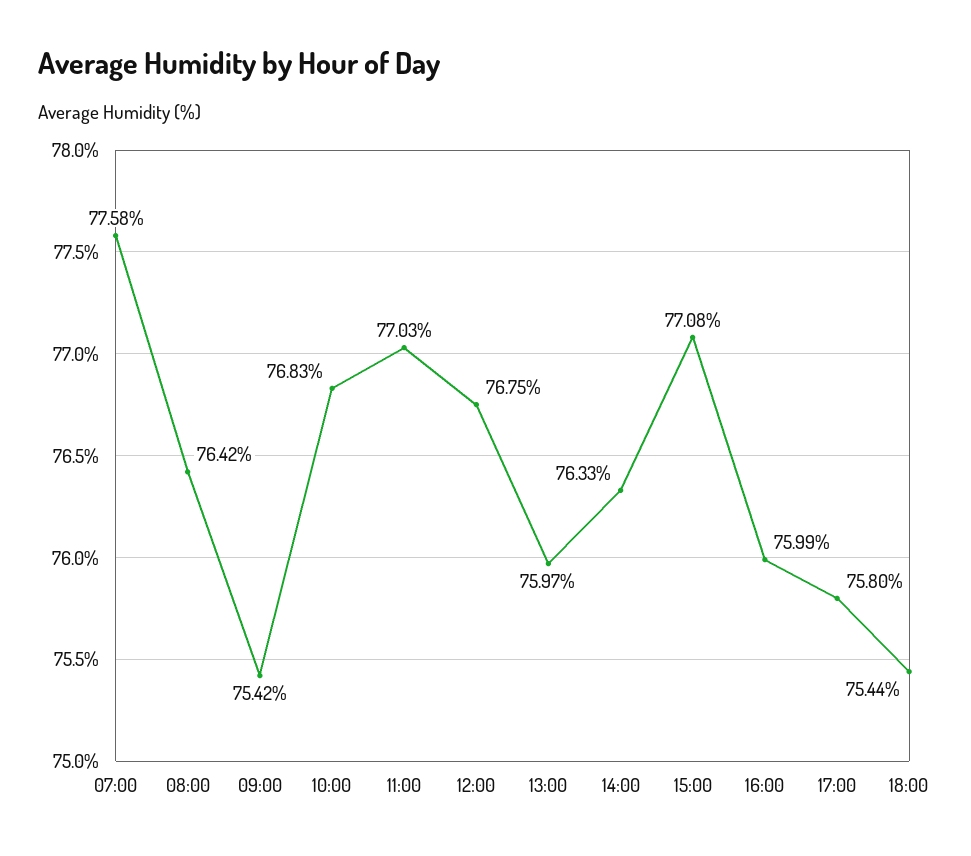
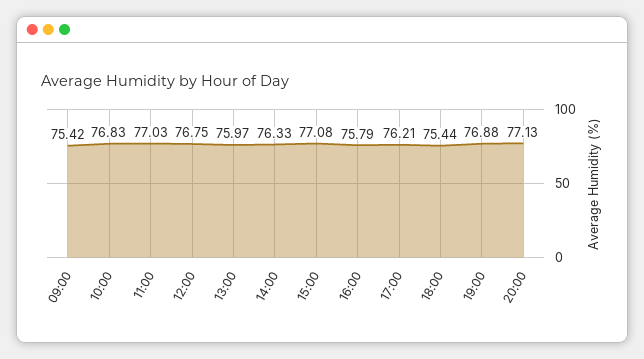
07:00: 77.58 -> none
08:00: 76.42 -> none
16:00: 75.99 -> 75.79
17:00: 75.8 -> 76.21
19:00: none -> 76.88
20:00: none -> 77.13

